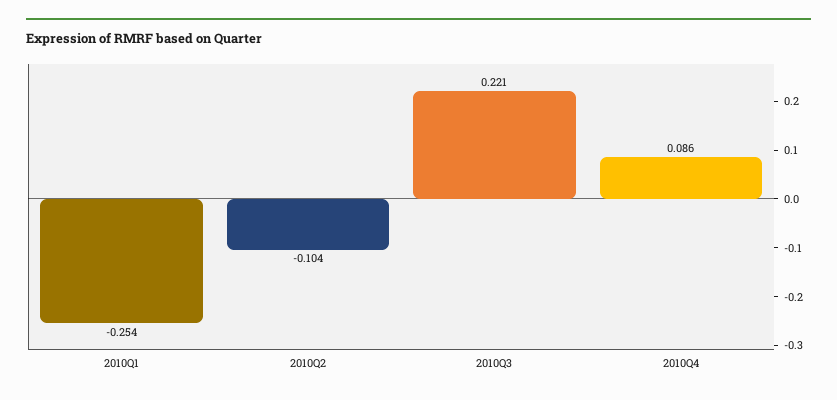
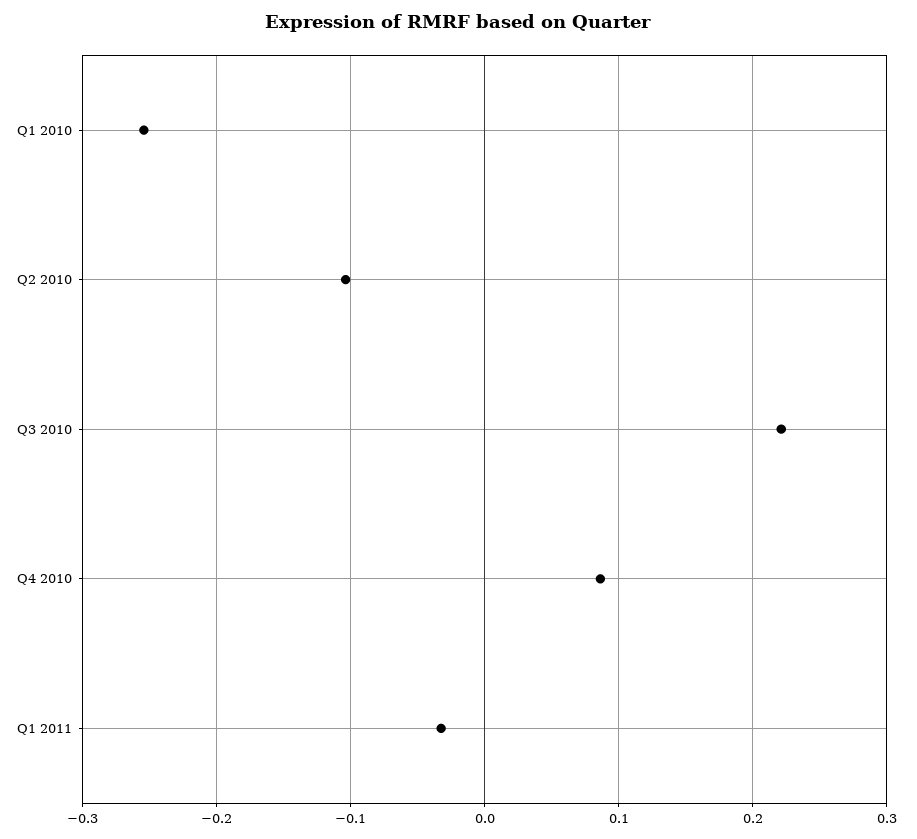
Q1 2011: none -> -0.03

